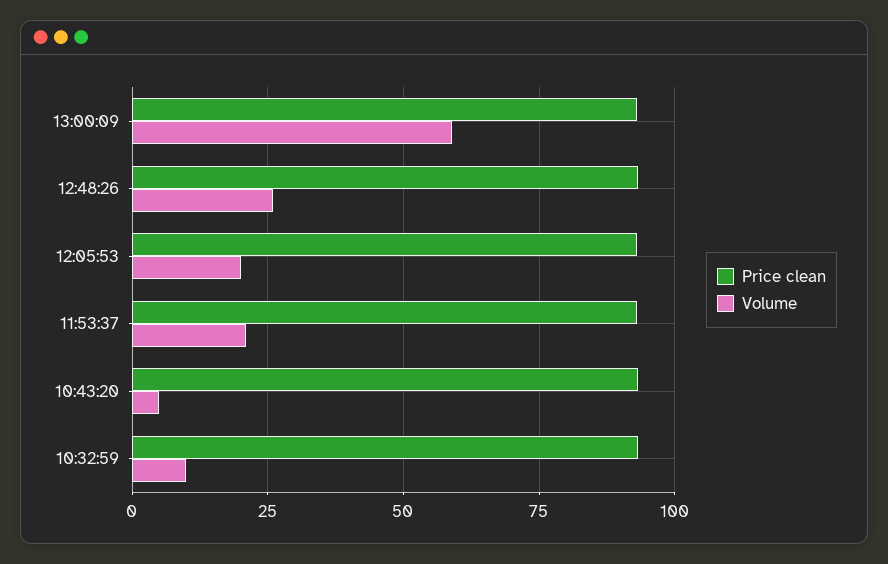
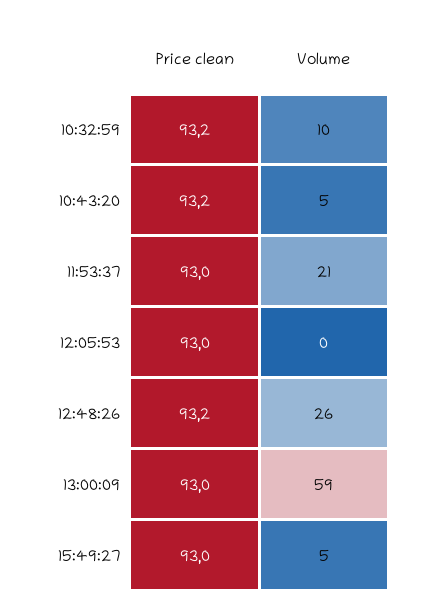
Volume, 12:05:53: 20 -> 0
Price clean, 15:49:27: none -> 93
Volume, 15:49:27: none -> 5

